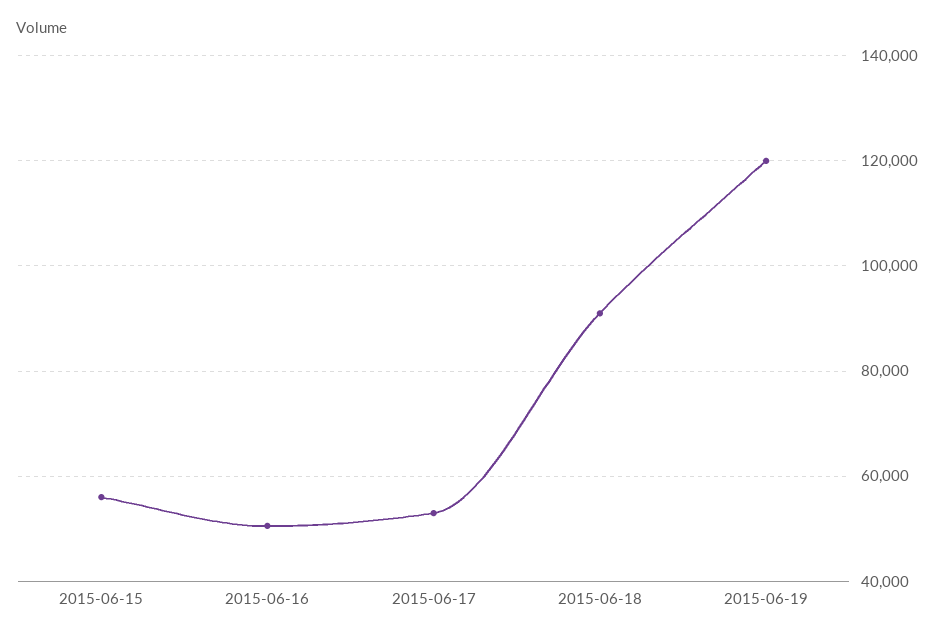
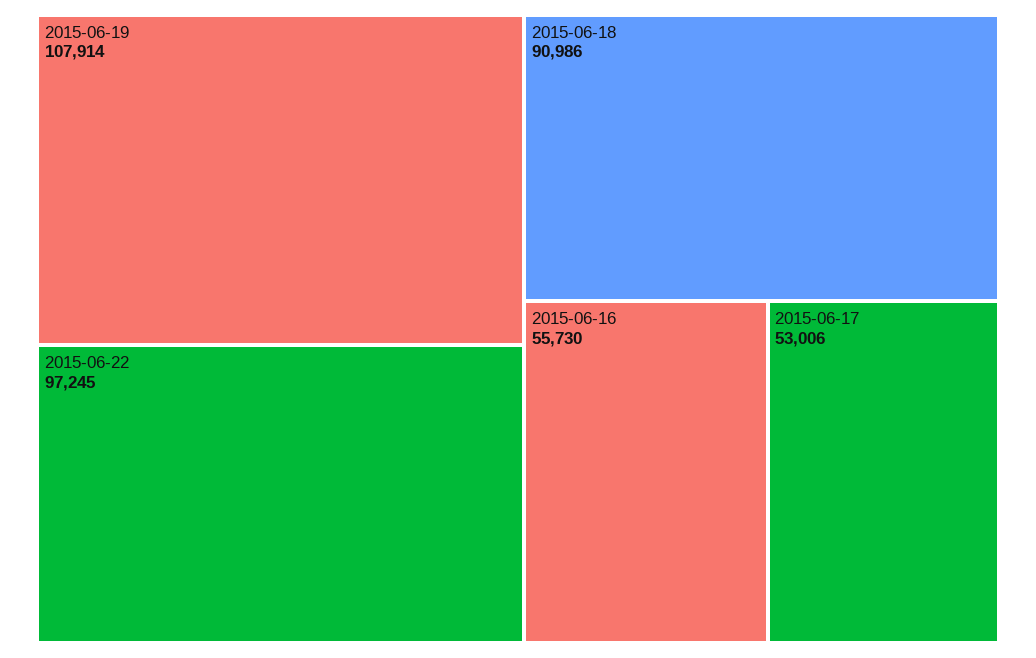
2015-06-15: 56000 -> none
2015-06-16: 50000 -> 55730
2015-06-19: 120000 -> 107914
2015-06-22: none -> 97245

